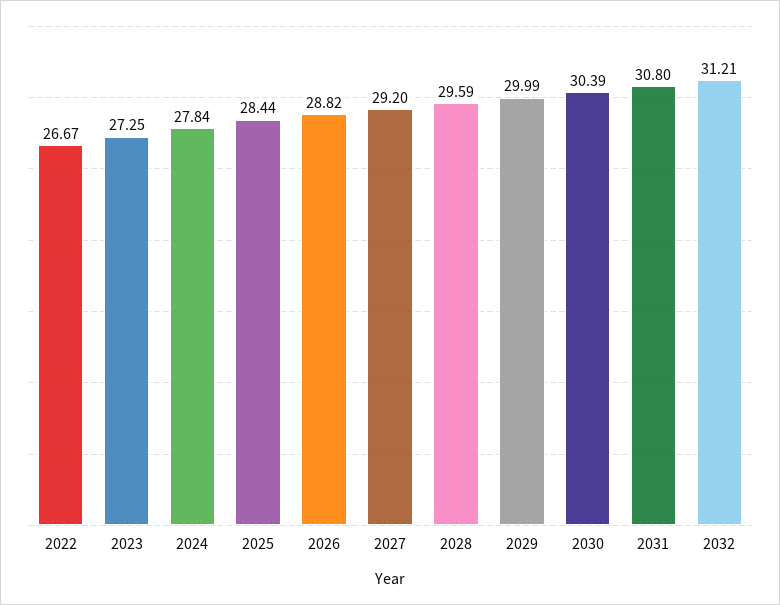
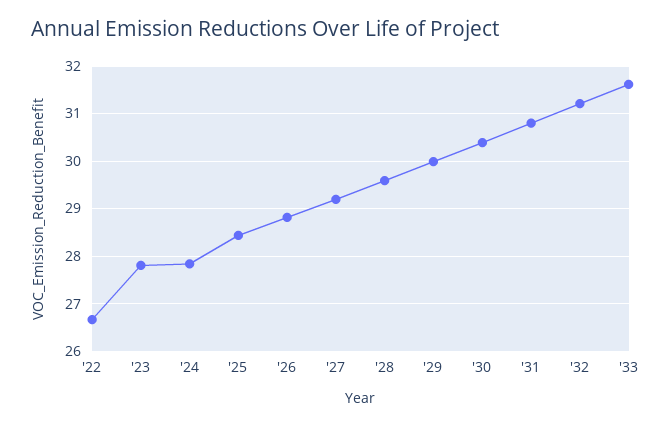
2023: 27.25 -> 27.8
'33: none -> 31.6

